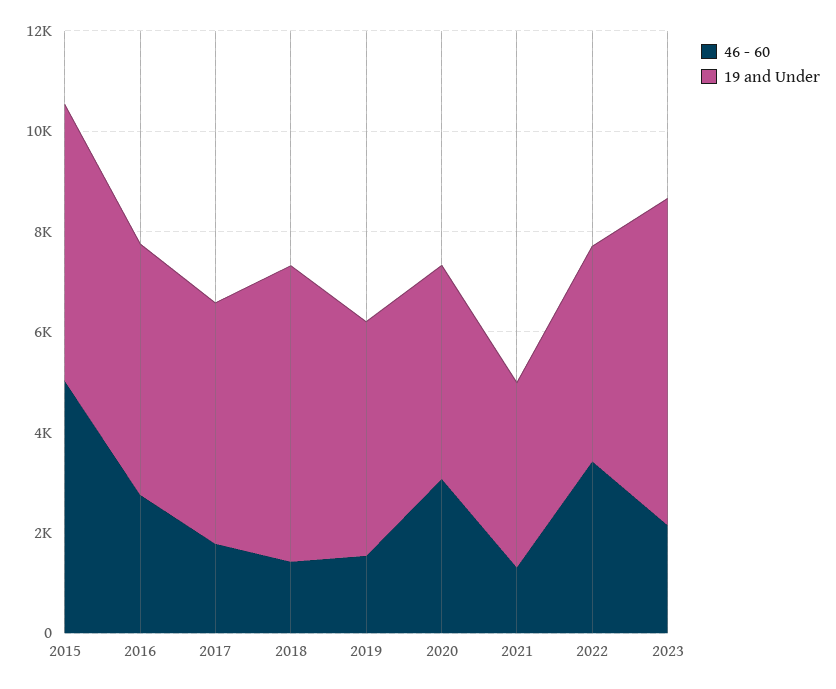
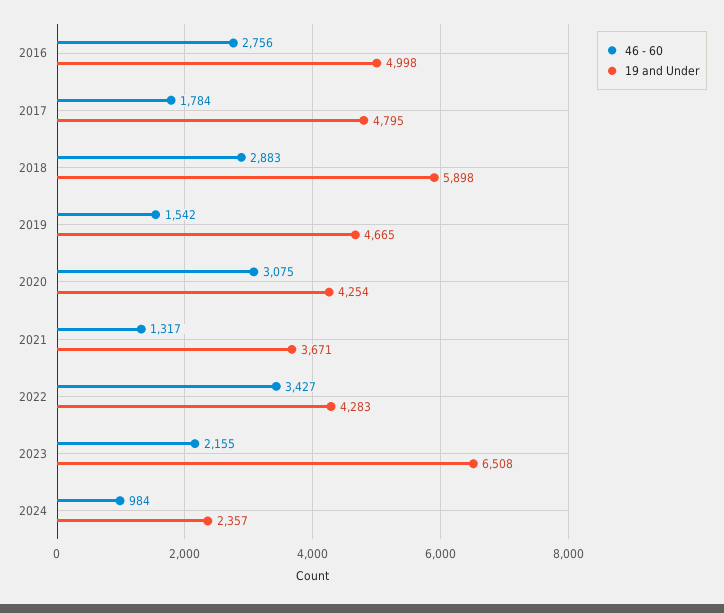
46 - 60, 2015: 5000 -> none
19 and Under, 2015: 5500 -> none
46 - 60, 2018: 1500 -> 2883
46 - 60, 2024: none -> 984
19 and Under, 2024: none -> 2357

